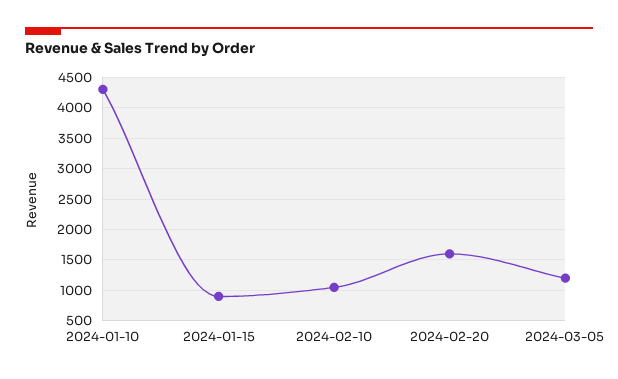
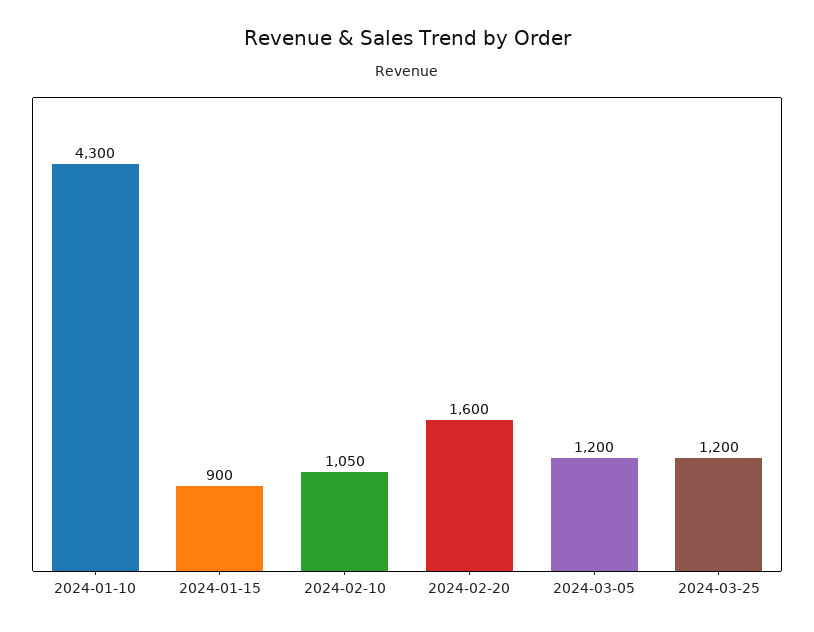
2024-03-25: none -> 1200

